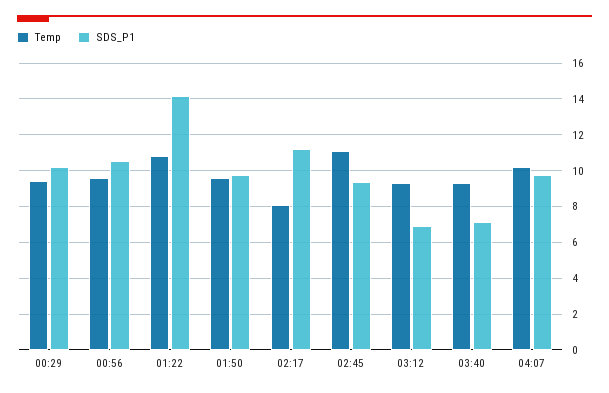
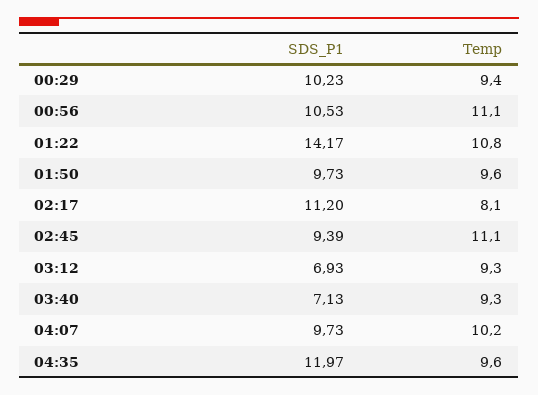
Temp, 00:56: 9.5 -> 11.1
SDS_P1, 04:35: none -> 11.97
Temp, 04:35: none -> 9.6

